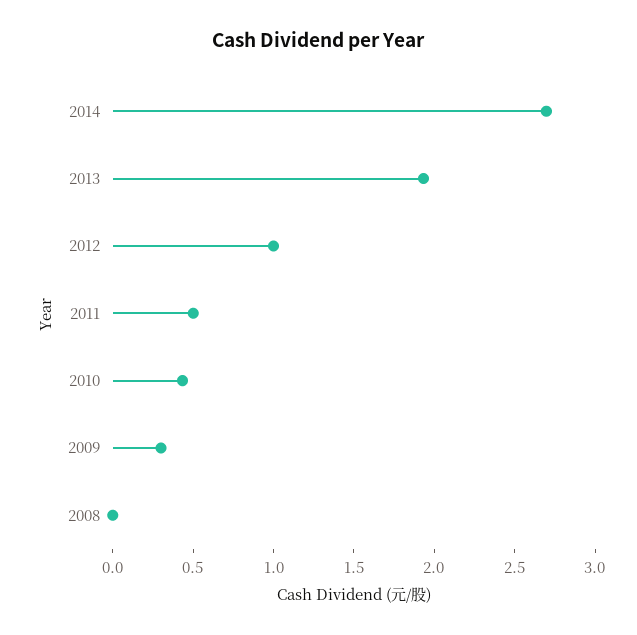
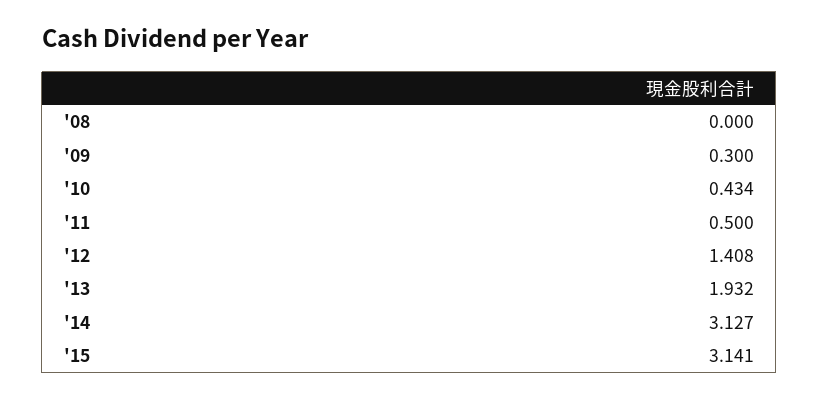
2014: 2.7 -> 3.127
2012: 1 -> 1.408
'15: none -> 3.141

